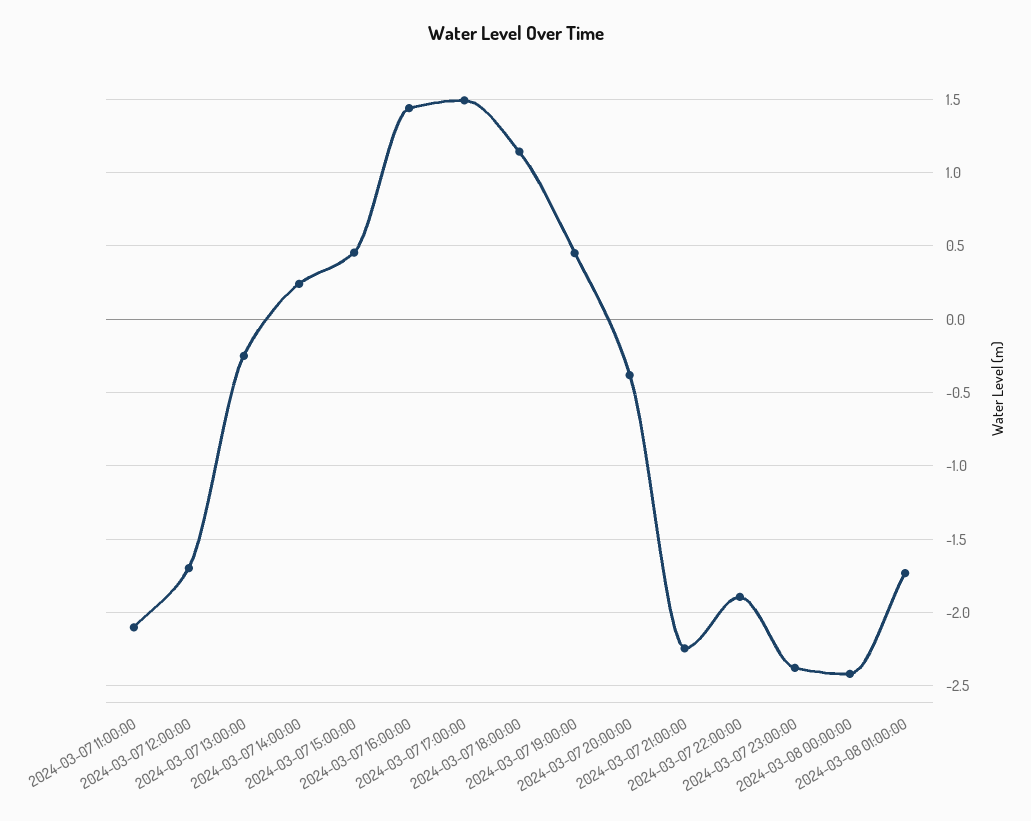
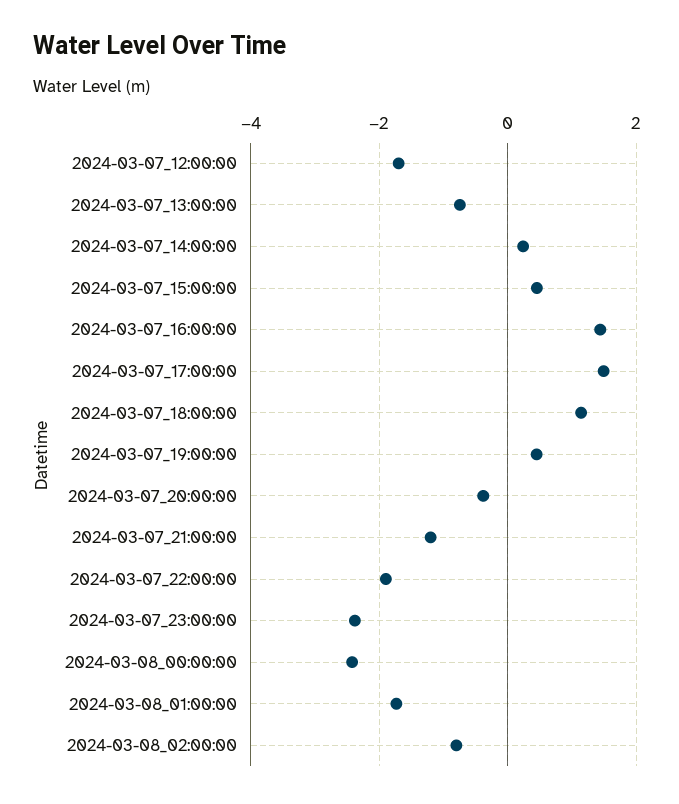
2024-03-07 11:00:00: -2.1 -> none
2024-03-07 13:00:00: -0.25 -> -0.8
2024-03-07 21:00:00: -2.25 -> -1.2
2024-03-08_02:00:00: none -> -0.8

